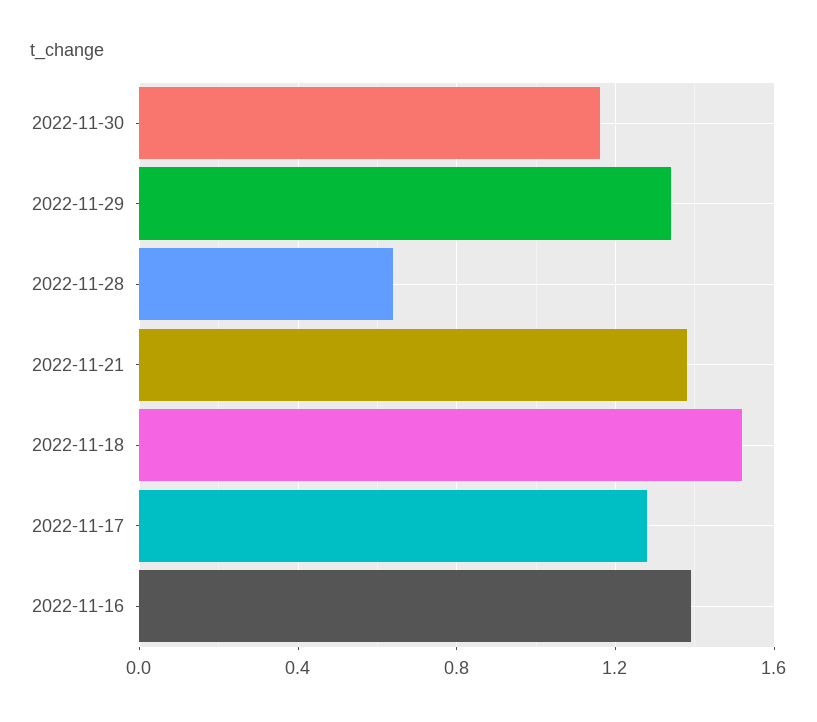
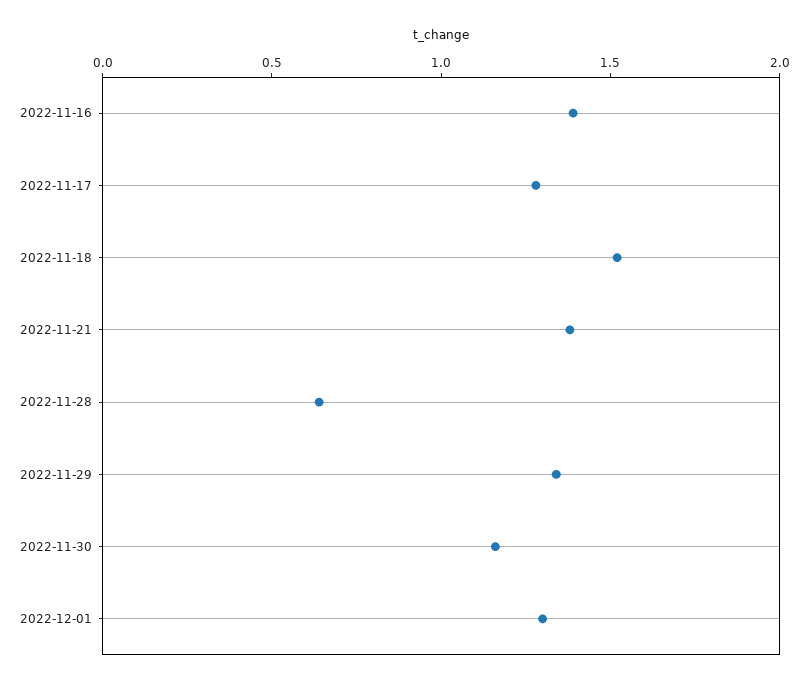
2022-12-01: none -> 1.3

